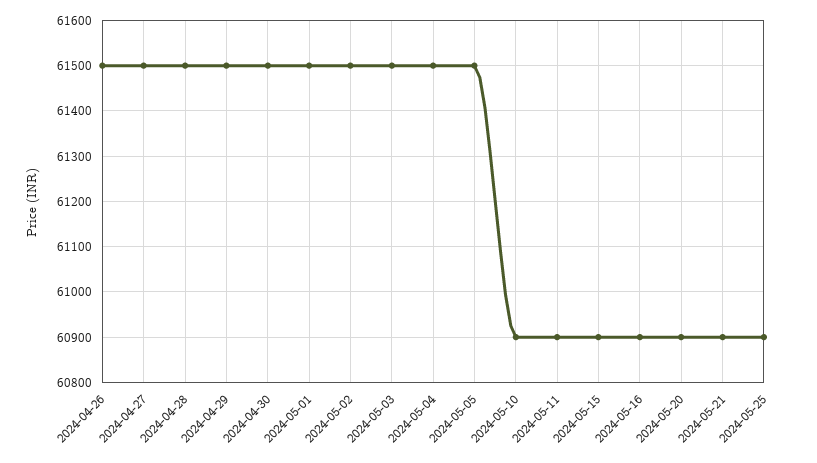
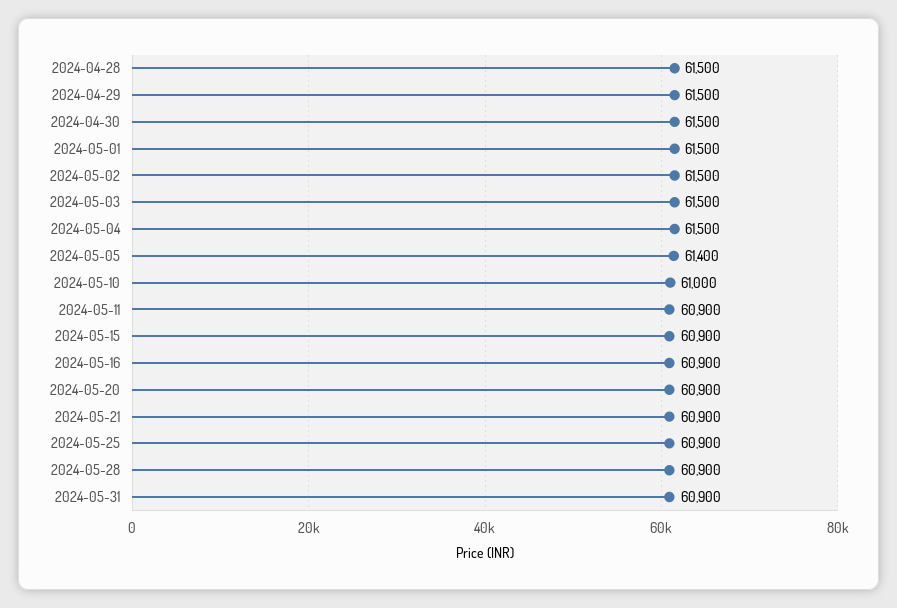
2024-04-26: 61500 -> none
2024-04-27: 61500 -> none
2024-05-05: 61500 -> 61400
2024-05-10: 60900 -> 61000
2024-05-28: none -> 60900
2024-05-31: none -> 60900

